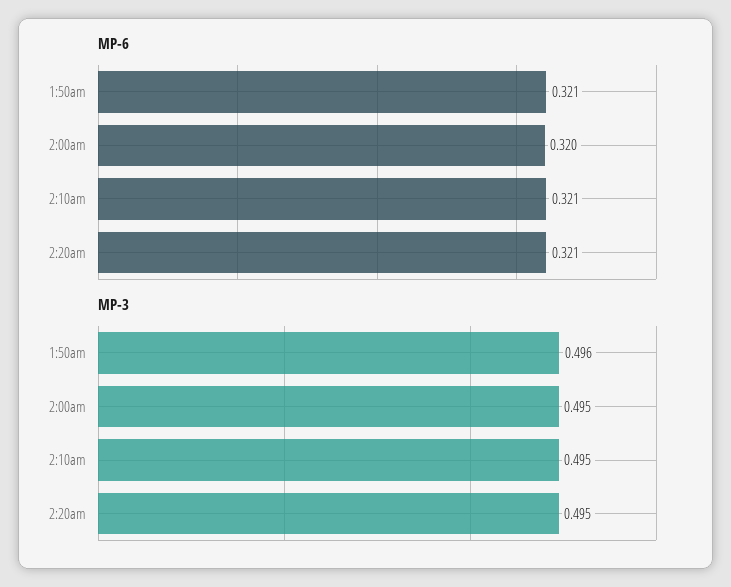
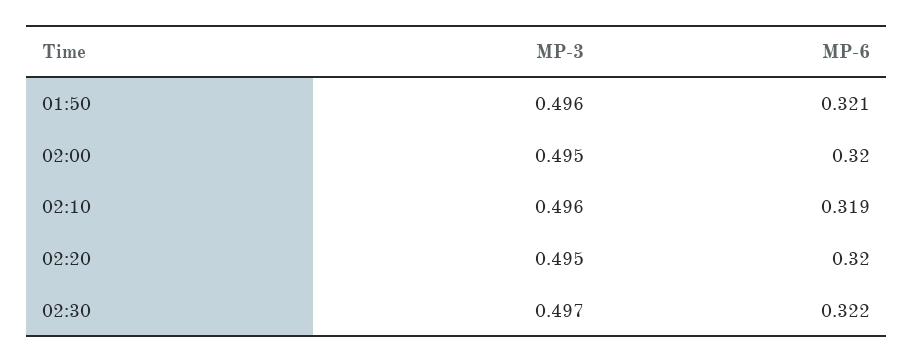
MP-6, 2:10am: 0.321 -> 0.319
MP-6, 2:20am: 0.321 -> 0.32
MP-3, 2:10am: 0.495 -> 0.496
MP-3, 02:30: none -> 0.497
MP-6, 02:30: none -> 0.322

